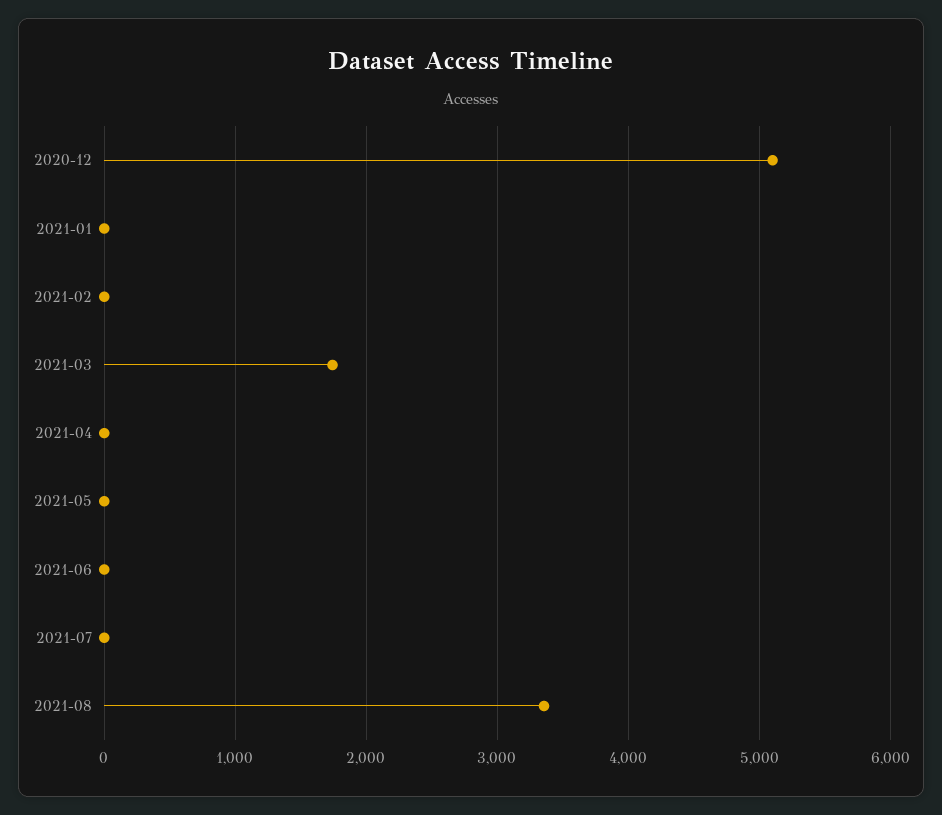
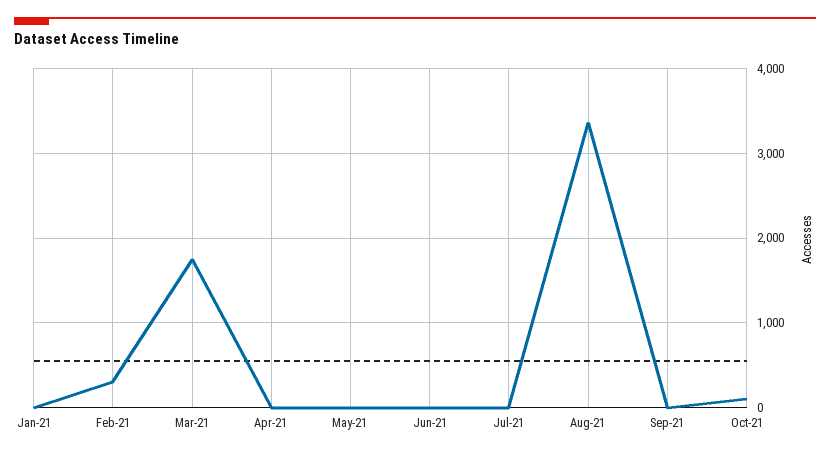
2020-12: 5100 -> none
2021-02: 0 -> 300
Sep-21: none -> 0
Oct-21: none -> 100

